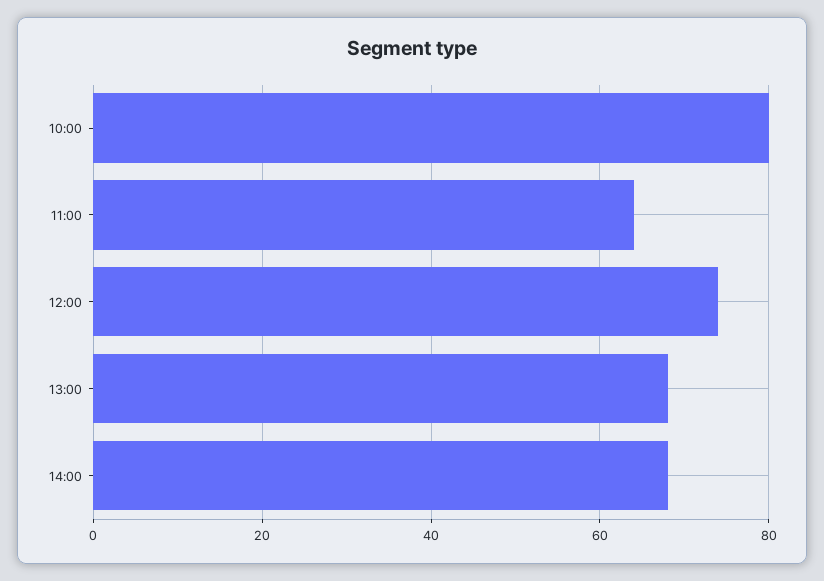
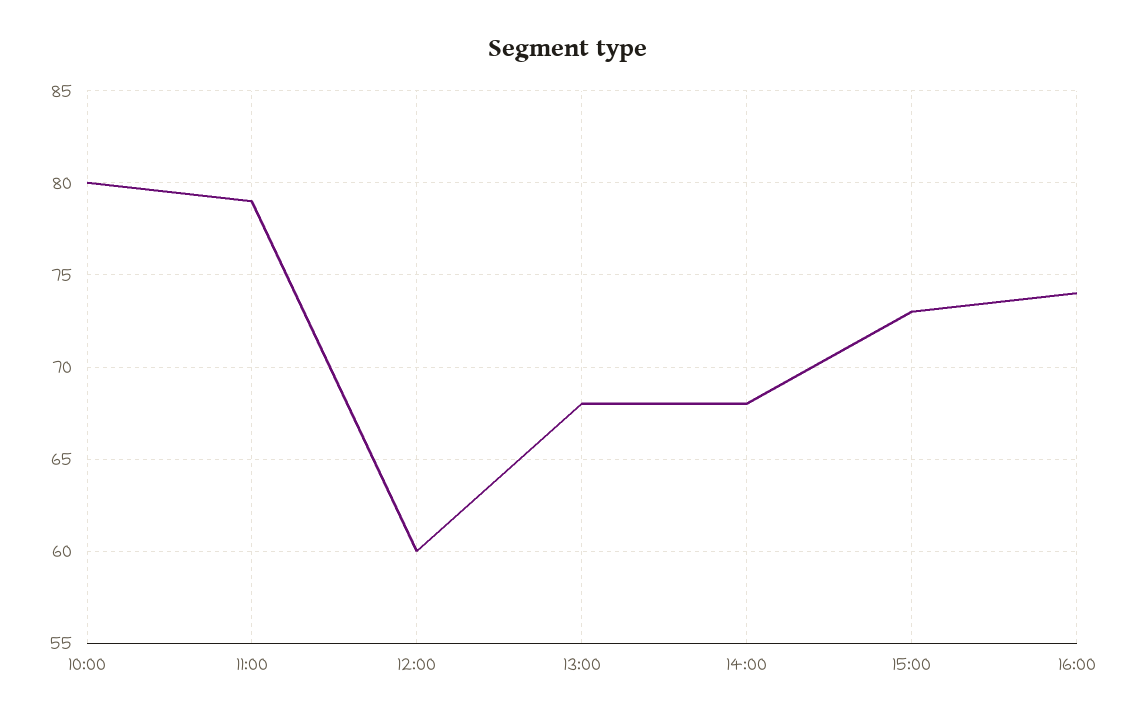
11:00: 65 -> 79
12:00: 75 -> 60
15:00: none -> 73
16:00: none -> 74

